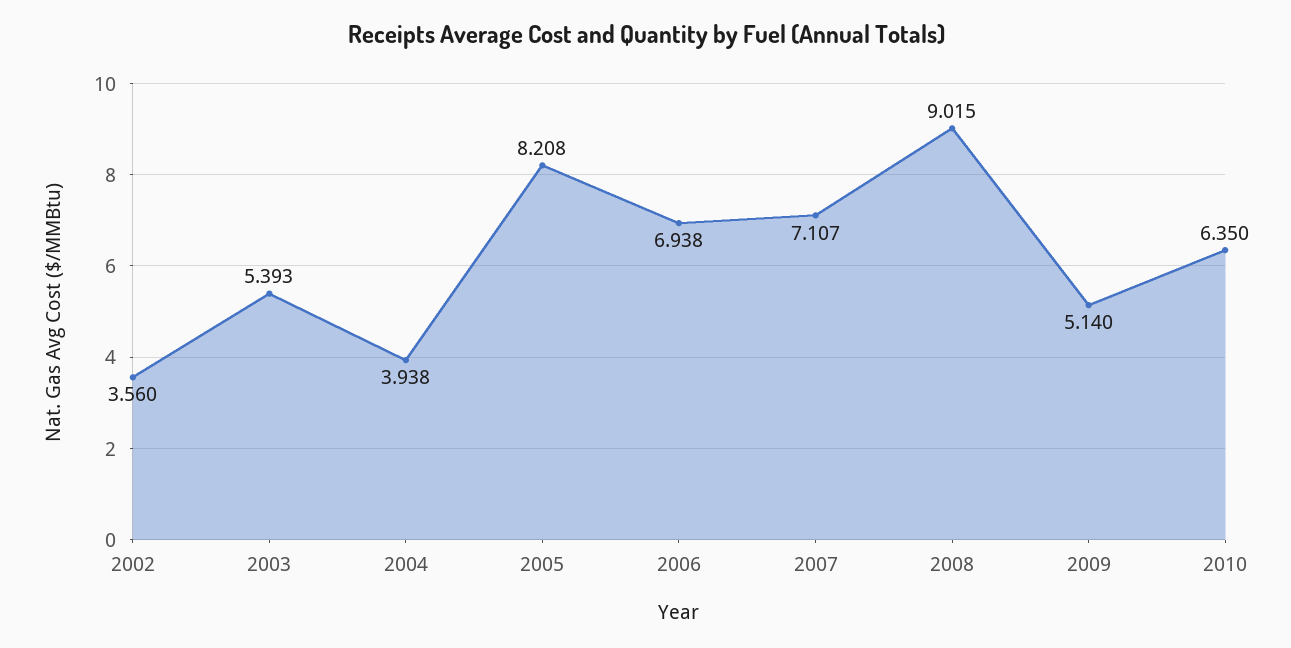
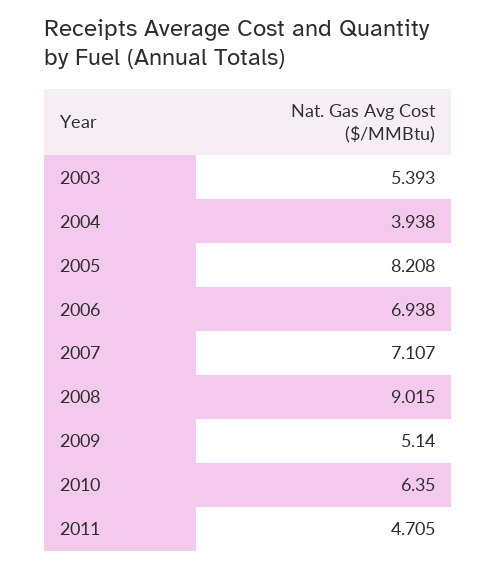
2002: 3.56 -> none
2011: none -> 4.705

